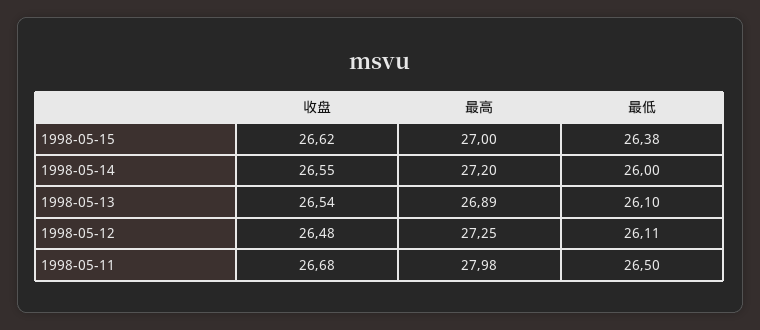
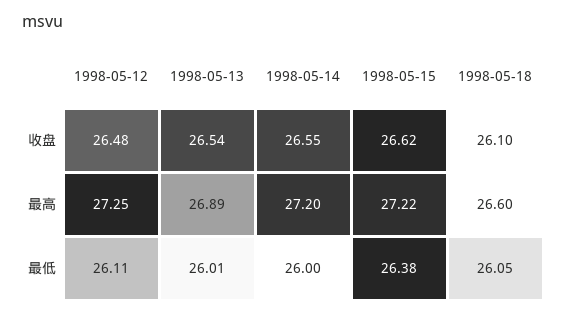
最高, 1998-05-15: 27 -> 27.22
最低, 1998-05-13: 26.1 -> 26.01
收盘, 1998-05-11: 26.68 -> none
最高, 1998-05-11: 27.98 -> none
最低, 1998-05-11: 26.5 -> none
收盘, 1998-05-18: none -> 26.1
最高, 1998-05-18: none -> 26.6
最低, 1998-05-18: none -> 26.05

